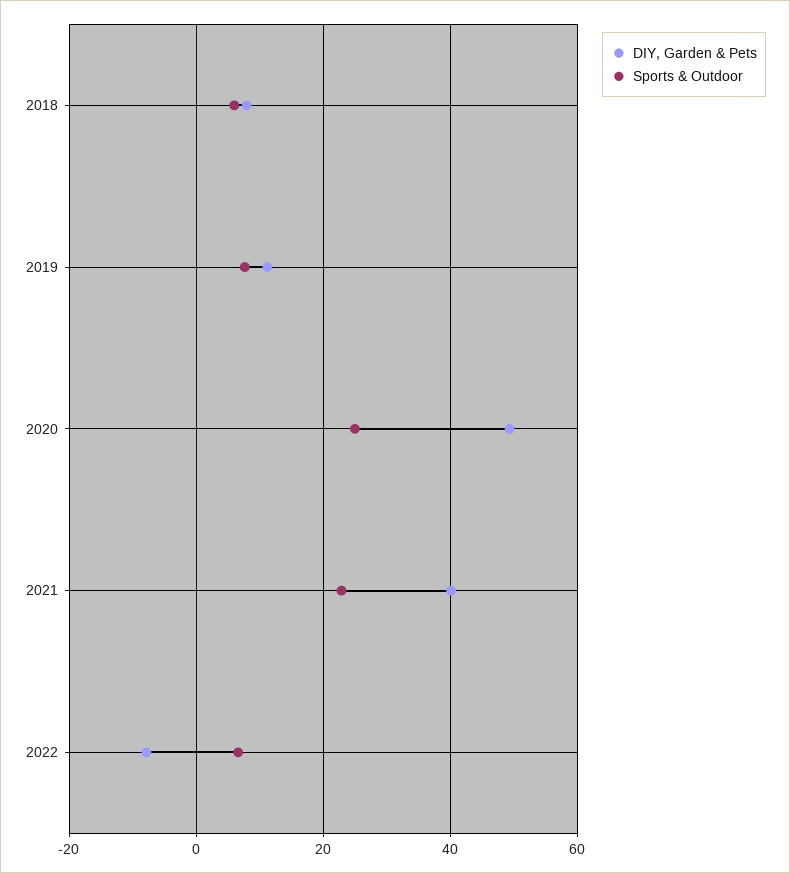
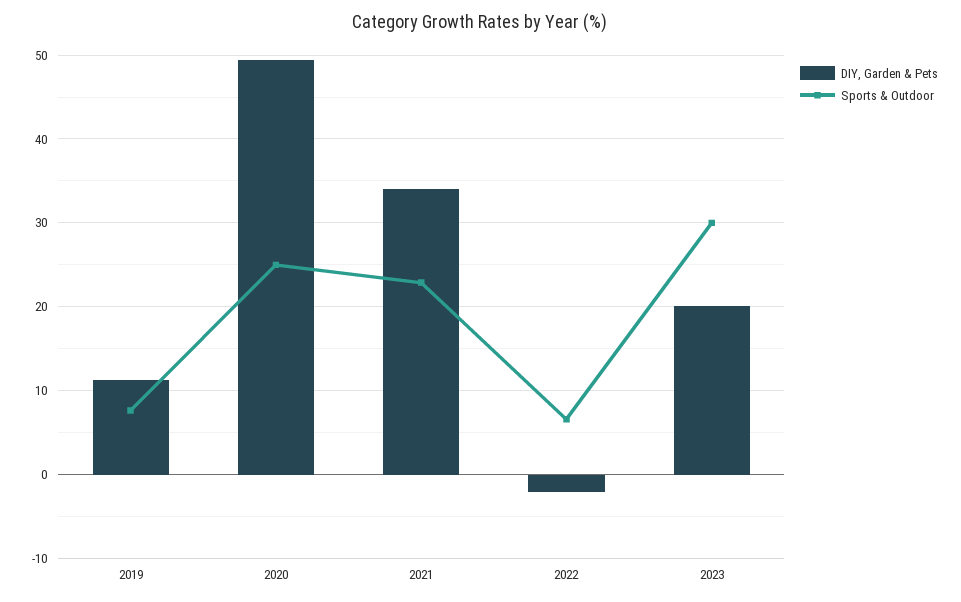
DIY, Garden & Pets, 2018: 8 -> none
Sports & Outdoor, 2018: 6 -> none
DIY, Garden & Pets, 2021: 40 -> 34
DIY, Garden & Pets, 2022: -8 -> -2
DIY, Garden & Pets, 2023: none -> 20
Sports & Outdoor, 2023: none -> 30

